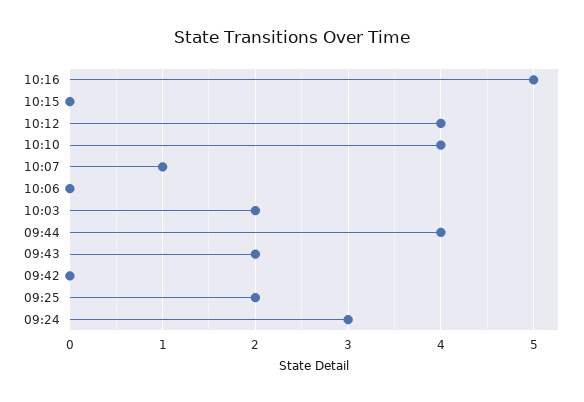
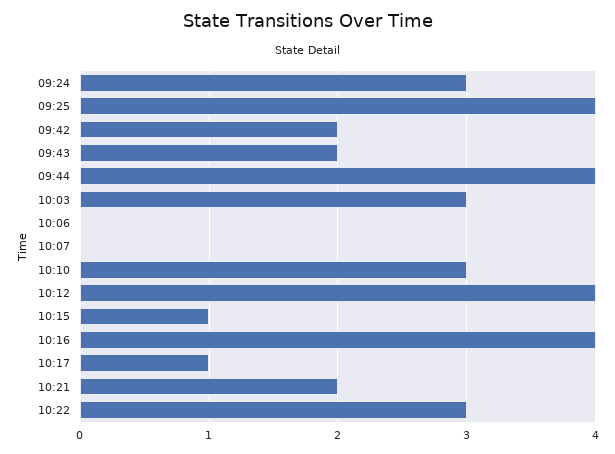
10:16: 5 -> 4
10:15: 0 -> 1
10:10: 4 -> 3
10:07: 1 -> 0
10:03: 2 -> 3
09:42: 0 -> 2
09:25: 2 -> 4
10:17: none -> 1
10:21: none -> 2
10:22: none -> 3

